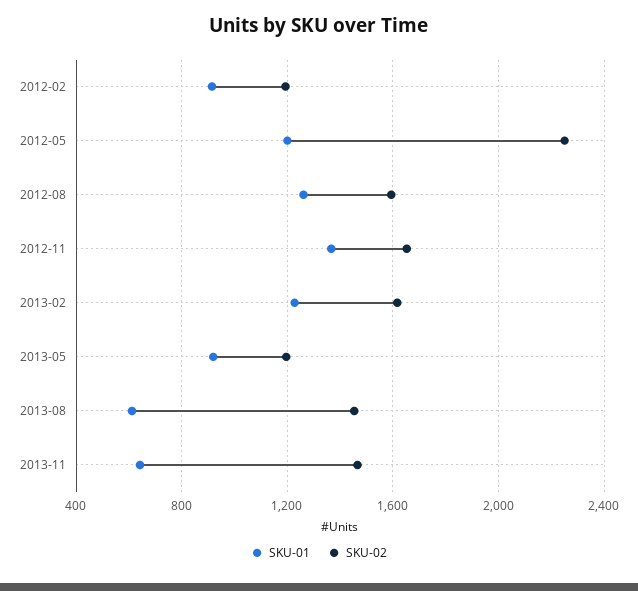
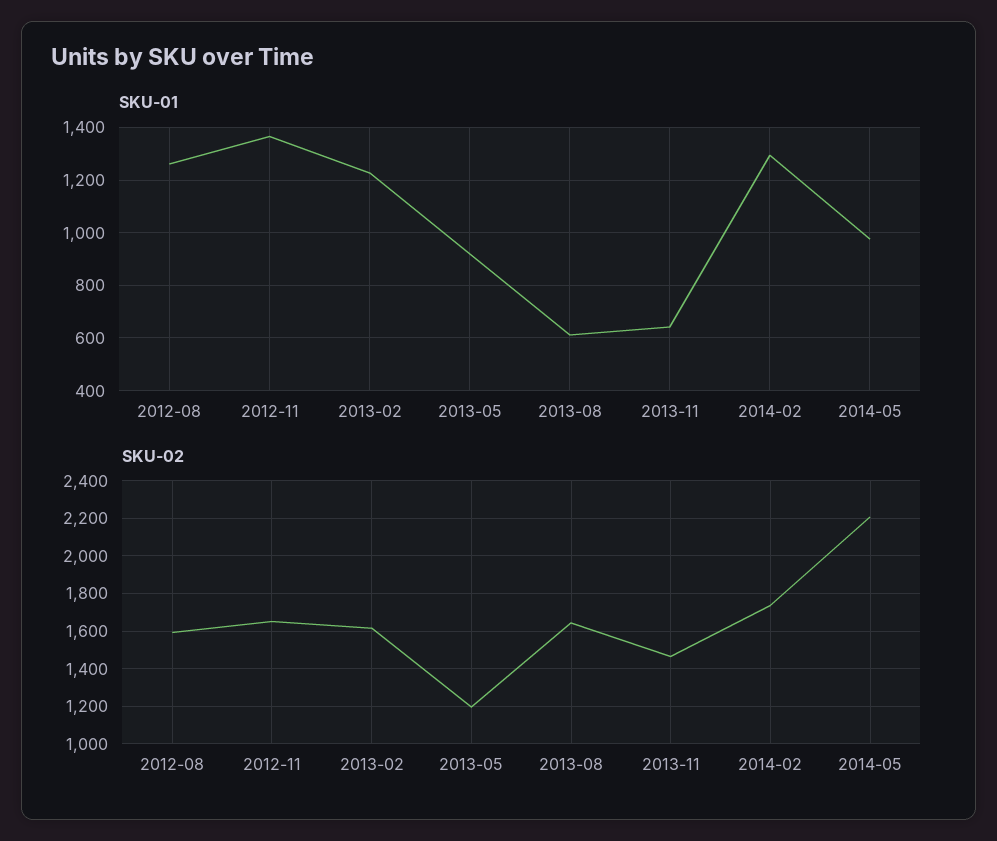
SKU-01, 2012-02: 900 -> none
SKU-02, 2012-02: 1200 -> none
SKU-01, 2012-05: 1200 -> none
SKU-02, 2012-05: 2250 -> none
SKU-02, 2013-08: 1450 -> 1650
SKU-01, 2014-02: none -> 1300
SKU-01, 2014-05: none -> 975
SKU-02, 2014-02: none -> 1750
SKU-02, 2014-05: none -> 2200

